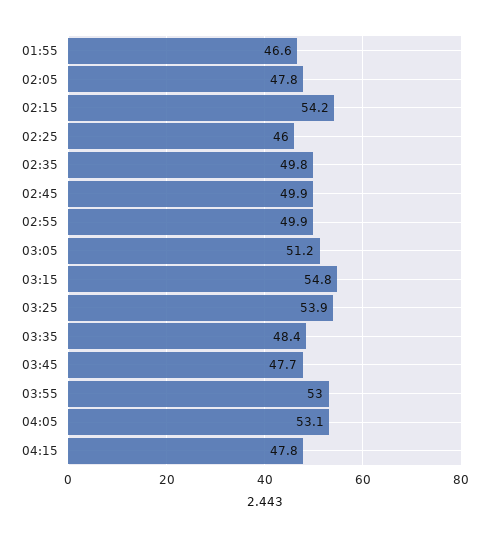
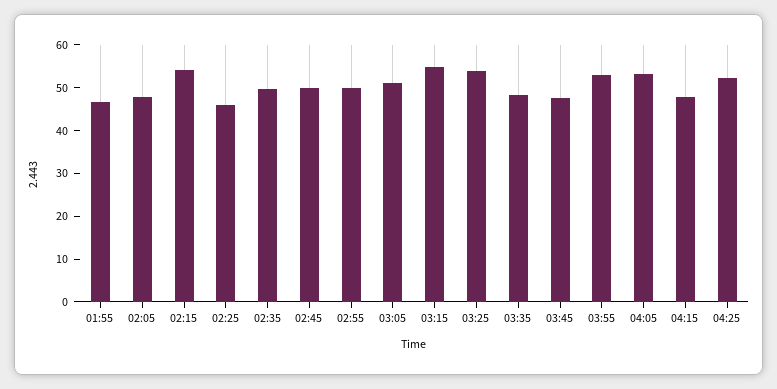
04:25: none -> 52

